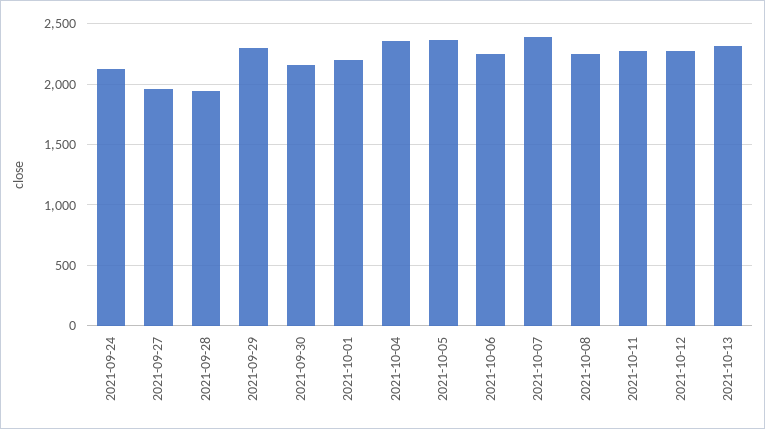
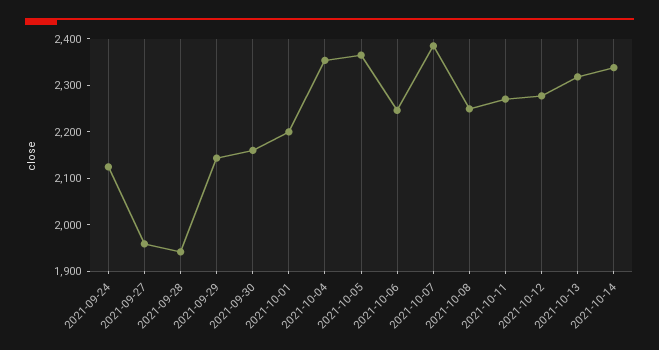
2021-09-29: 2300 -> 2140
2021-10-14: none -> 2340

